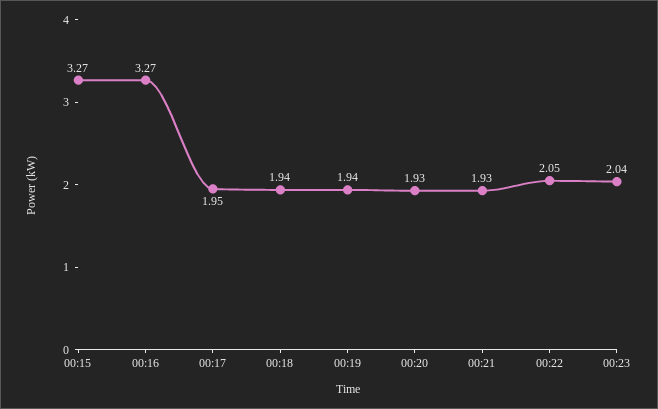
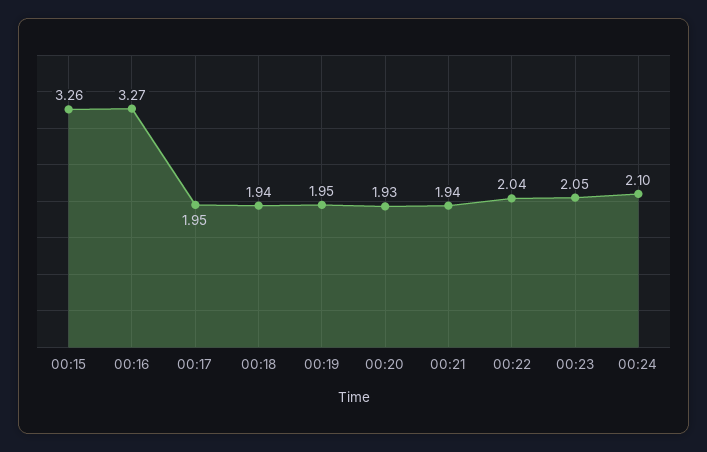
00:15: 3.27 -> 3.26
00:19: 1.94 -> 1.95
00:21: 1.93 -> 1.94
00:22: 2.05 -> 2.04
00:23: 2.04 -> 2.05
00:24: none -> 2.1

